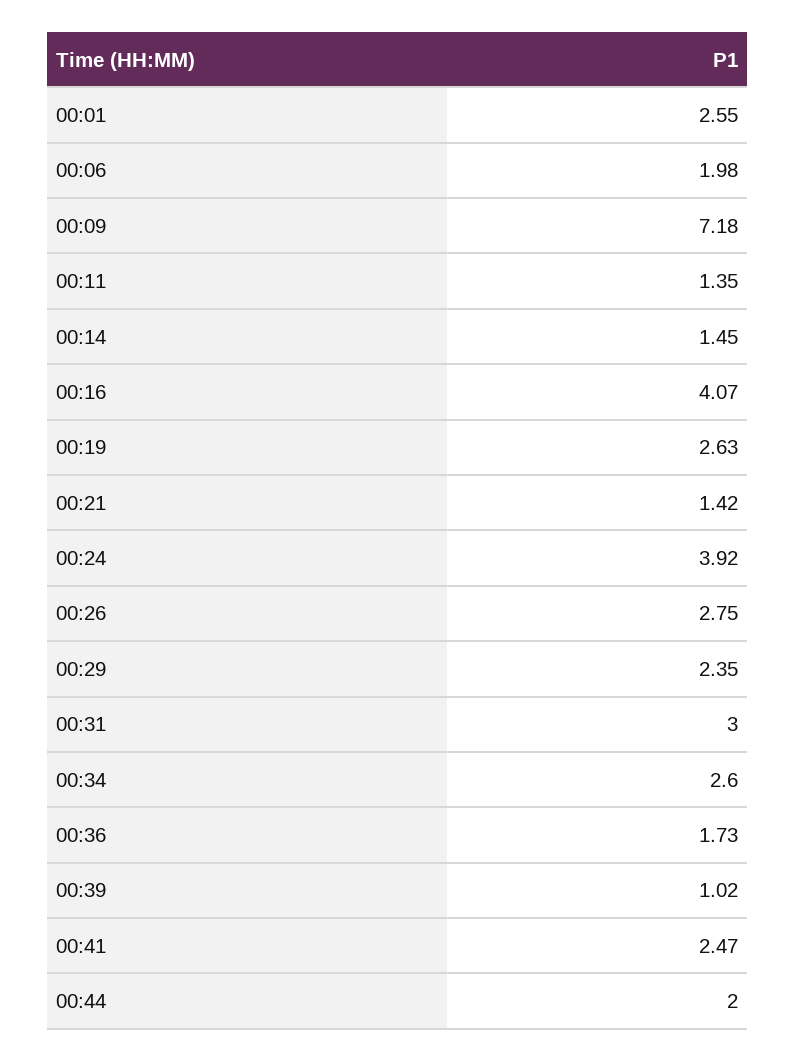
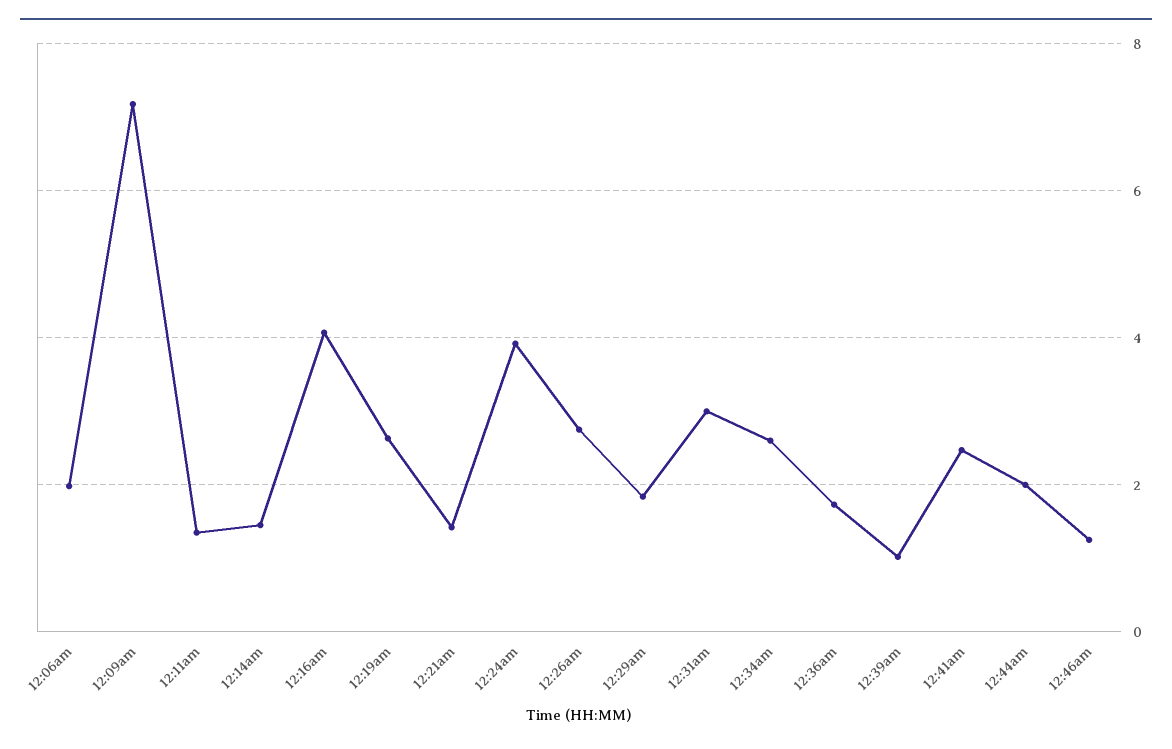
00:01: 2.55 -> none
00:29: 2.35 -> 1.8
12:46am: none -> 1.2

